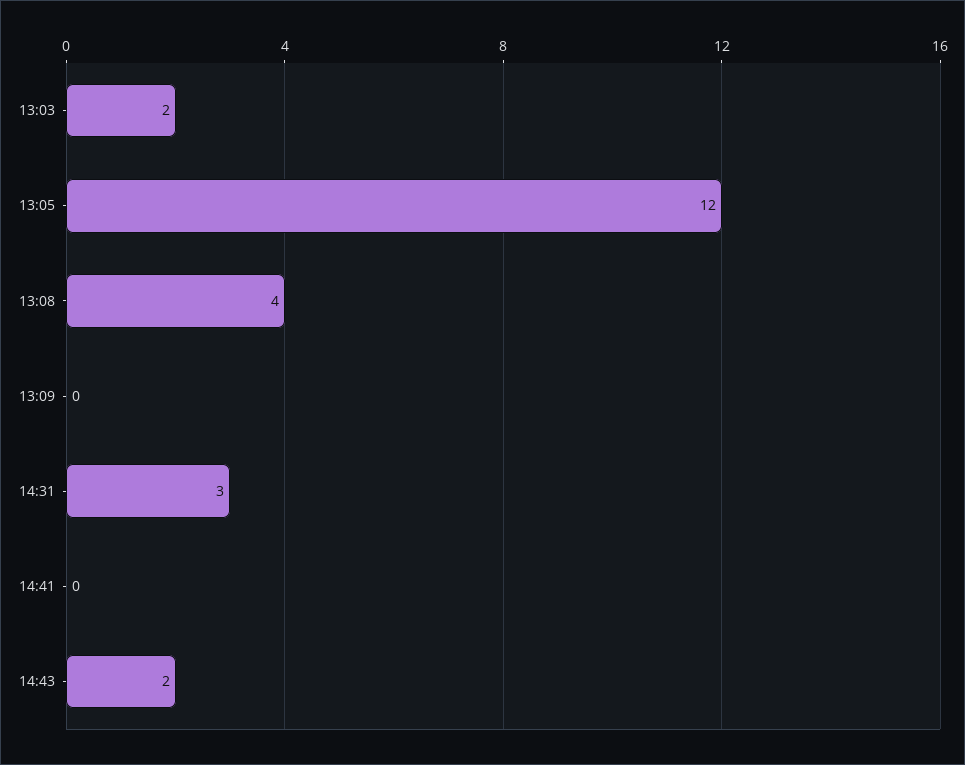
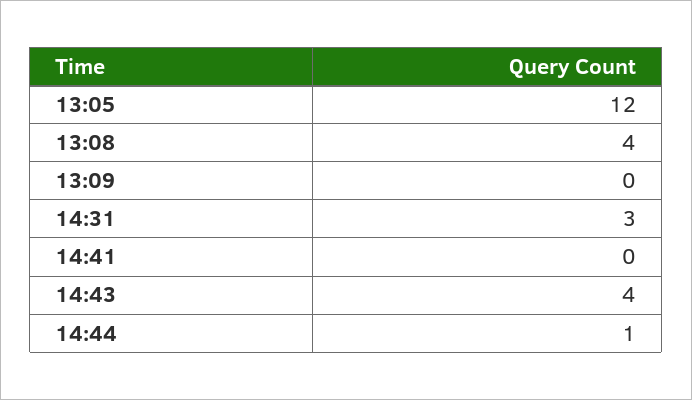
13:03: 2 -> none
14:43: 2 -> 4
14:44: none -> 1

